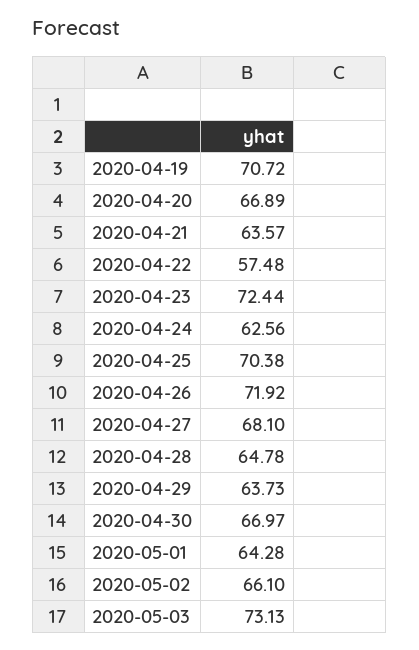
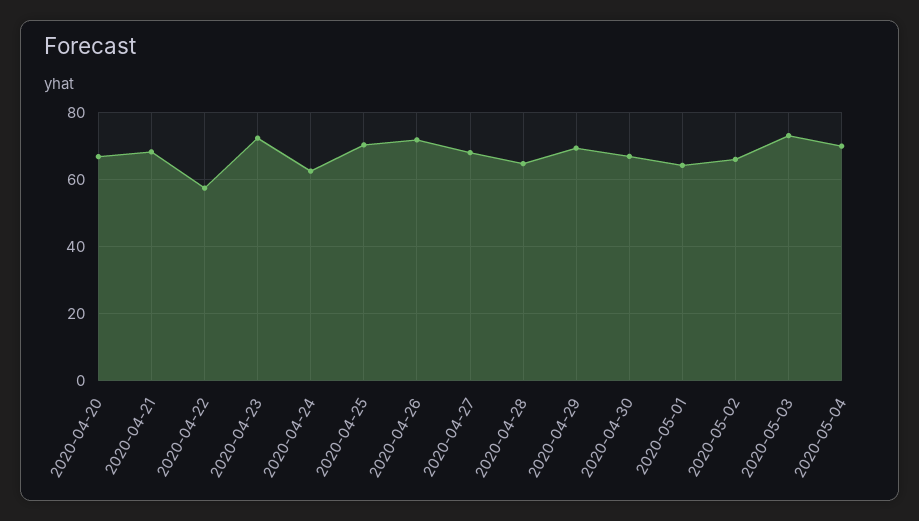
2020-04-19: 70.72 -> none
2020-04-21: 63.57 -> 68
2020-04-29: 63.73 -> 70
2020-05-04: none -> 70

